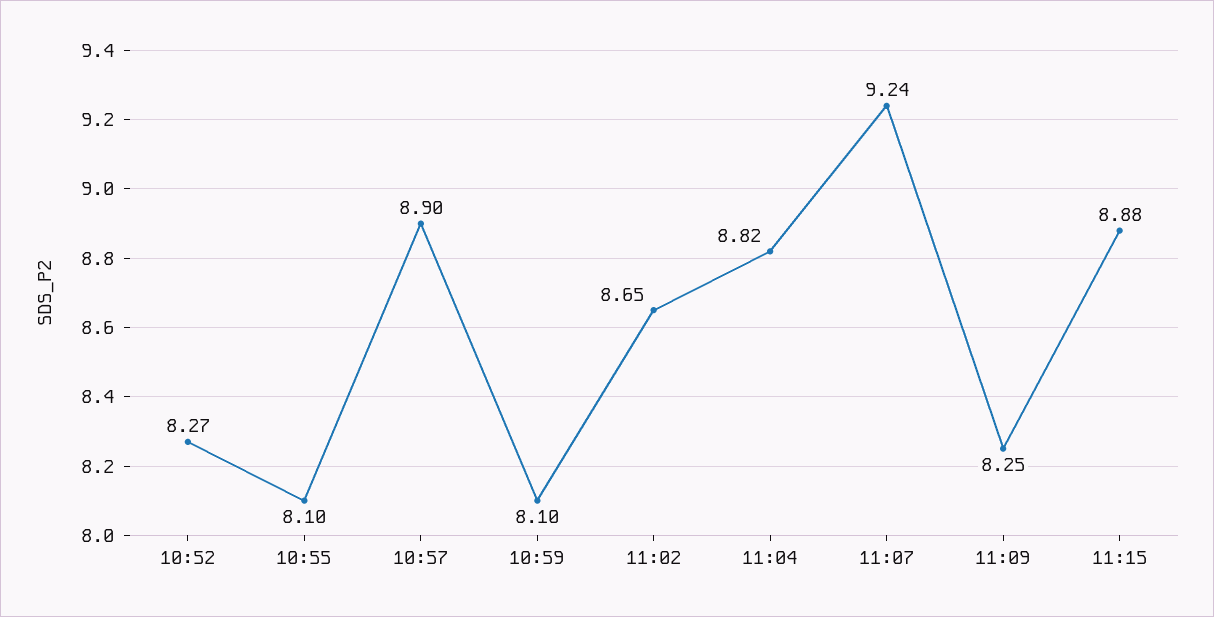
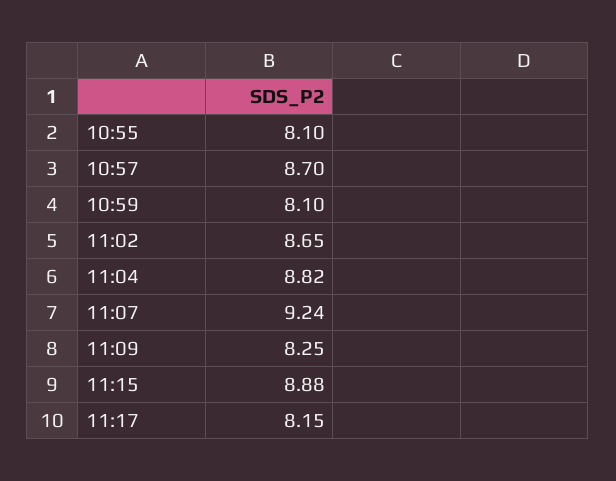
10:52: 8.27 -> none
10:57: 8.9 -> 8.7
11:17: none -> 8.15

